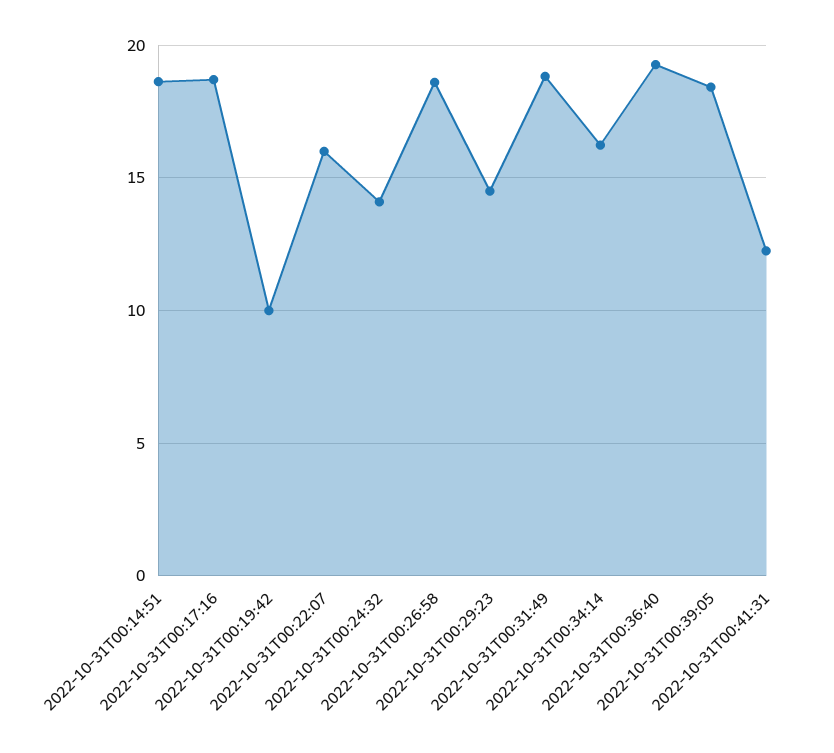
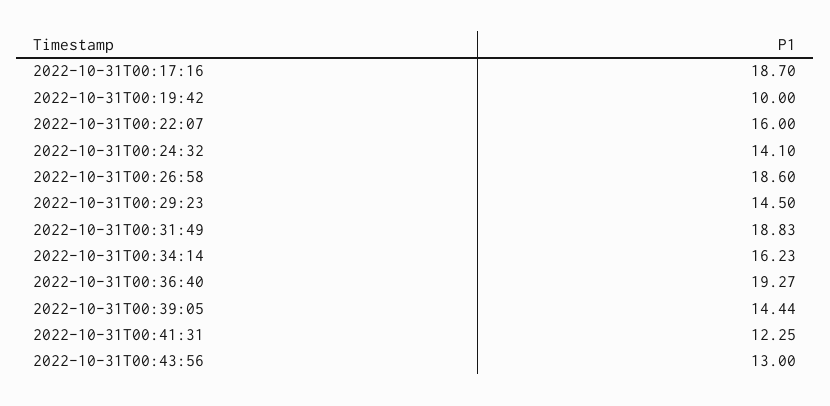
2022-10-31T00:14:51: 18.5 -> none
2022-10-31T00:39:05: 18.5 -> 14.44
2022-10-31T00:43:56: none -> 13

